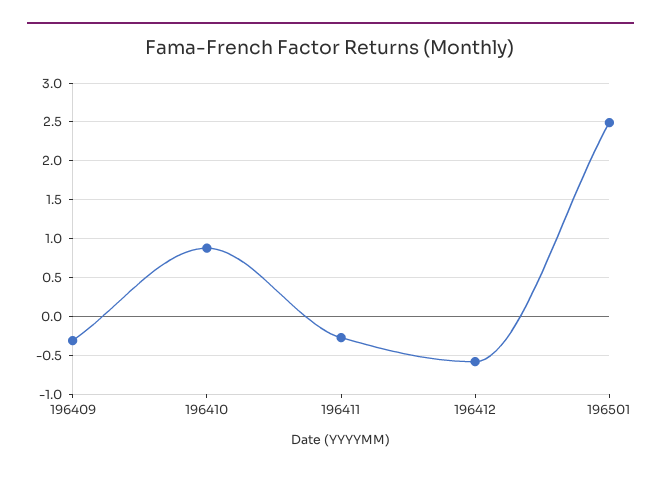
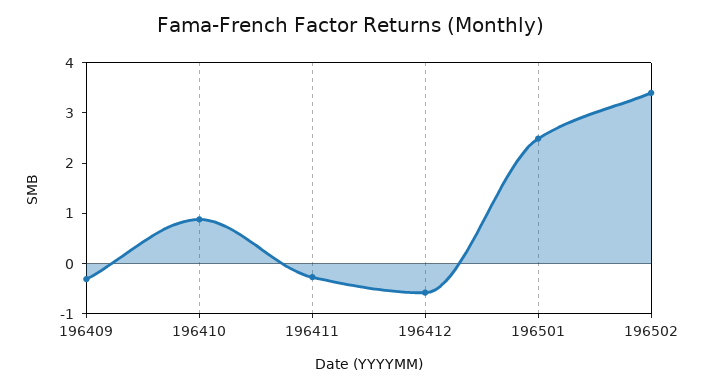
196502: none -> 3.4

